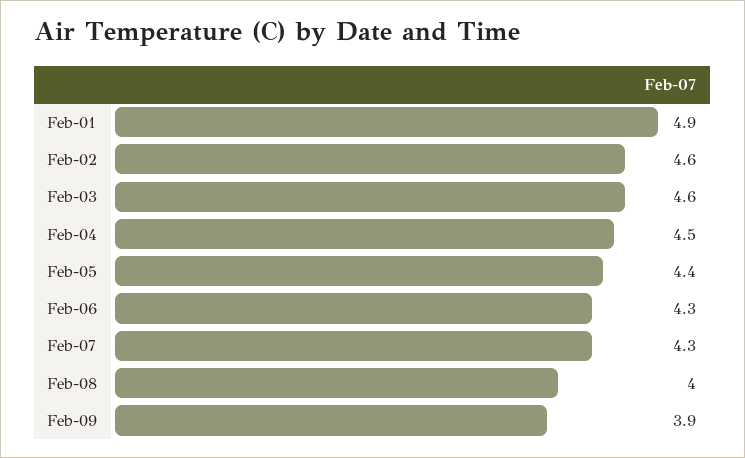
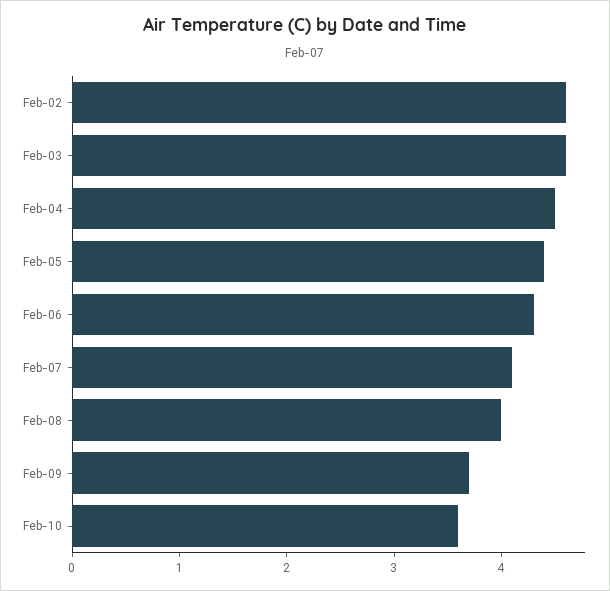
Feb-01: 4.9 -> none
Feb-07: 4.3 -> 4.1
Feb-09: 3.9 -> 3.7
Feb-10: none -> 3.6

